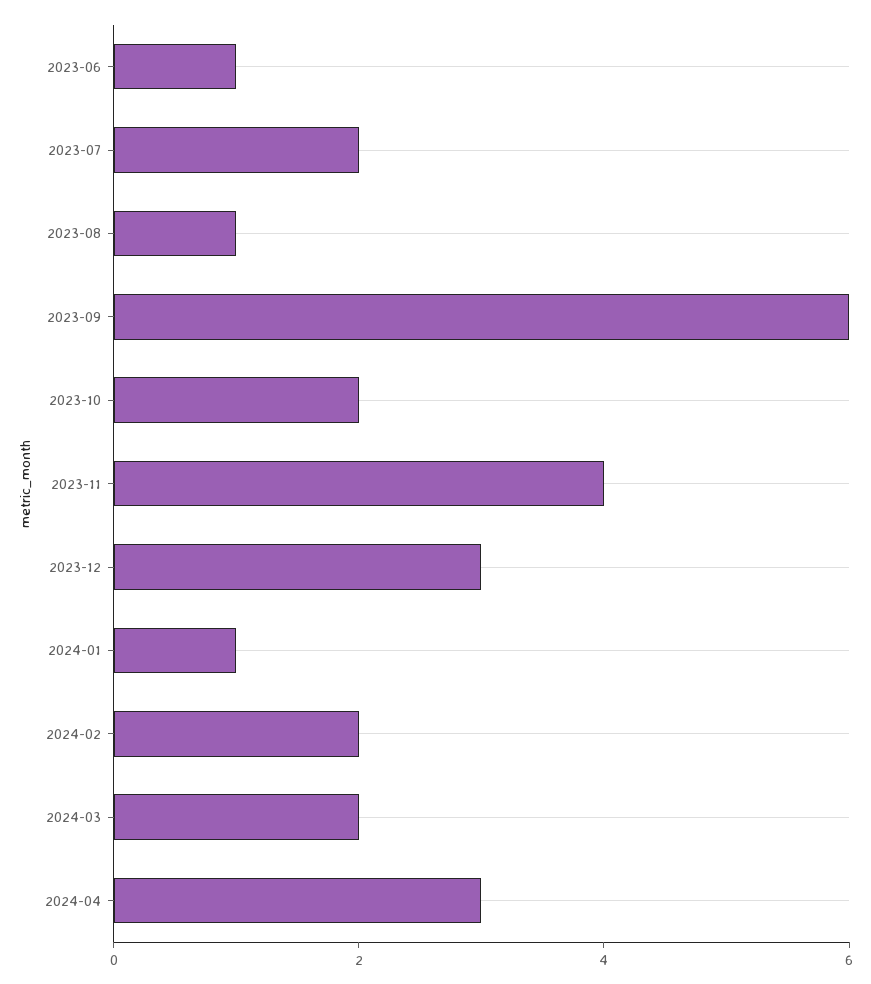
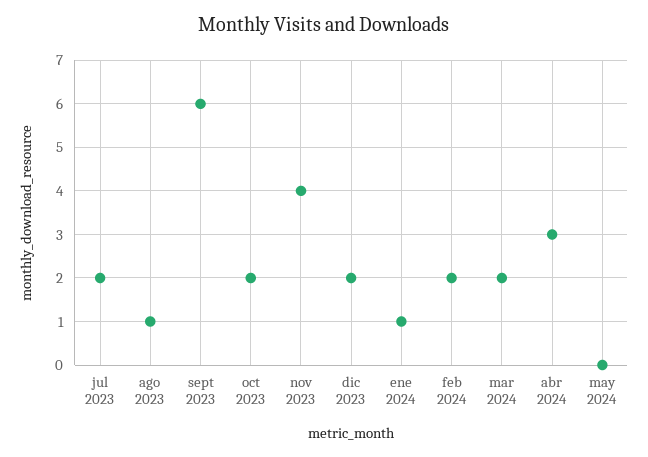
2023-06: 1 -> none
2023-12: 3 -> 2
may 2024: none -> 0

